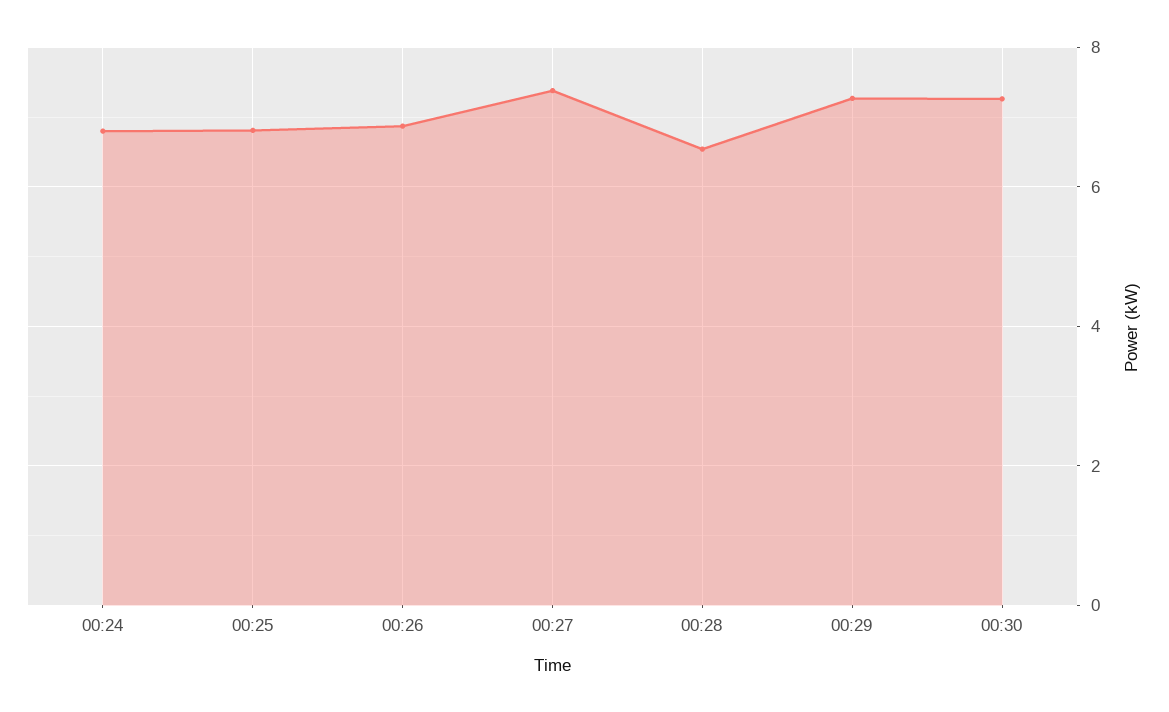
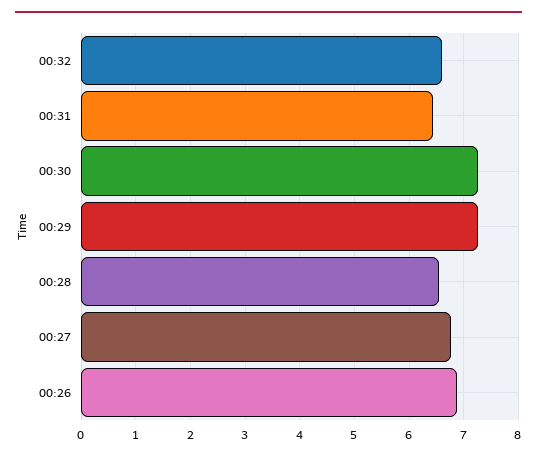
00:24: 6.8 -> none
00:25: 6.8 -> none
00:27: 7.4 -> 6.8
00:32: none -> 6.6
00:31: none -> 6.4

